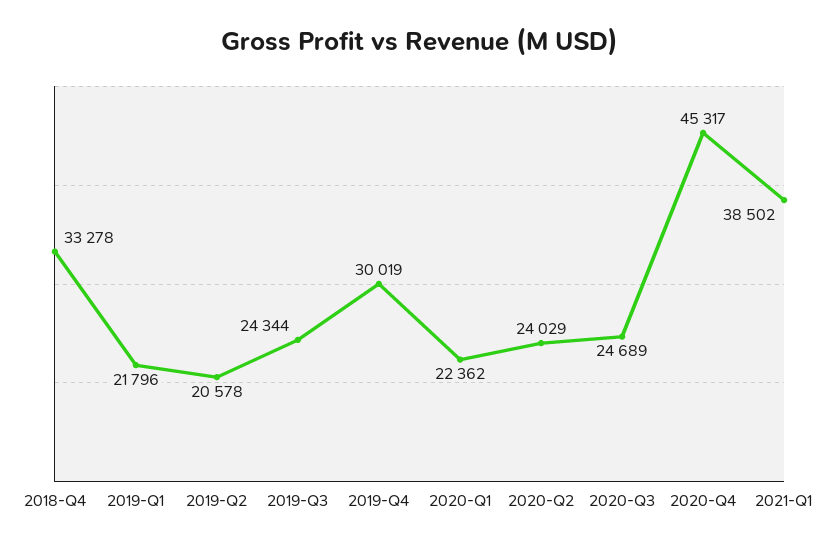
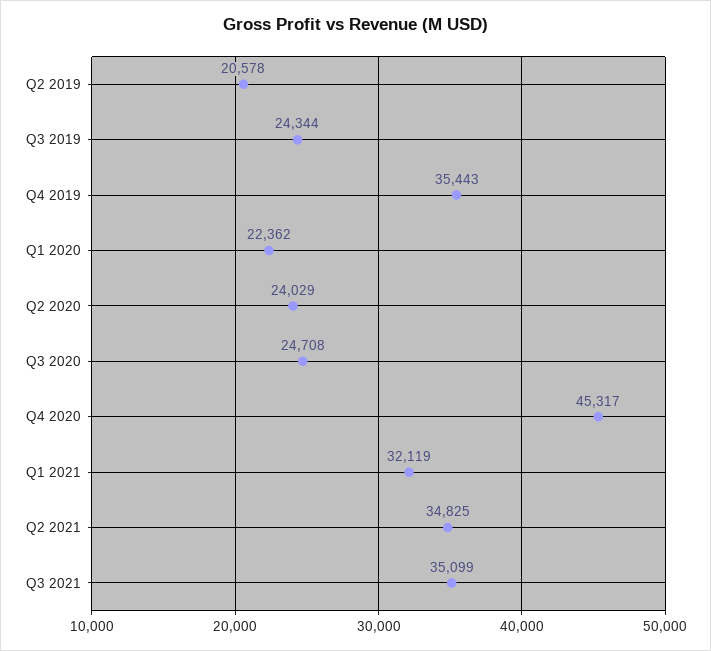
2018-Q4: 33278 -> none
2019-Q1: 21796 -> none
2019-Q4: 30019 -> 35443
2020-Q3: 24689 -> 24708
2021-Q1: 38502 -> 32119
Q2 2021: none -> 34825
Q3 2021: none -> 35099

